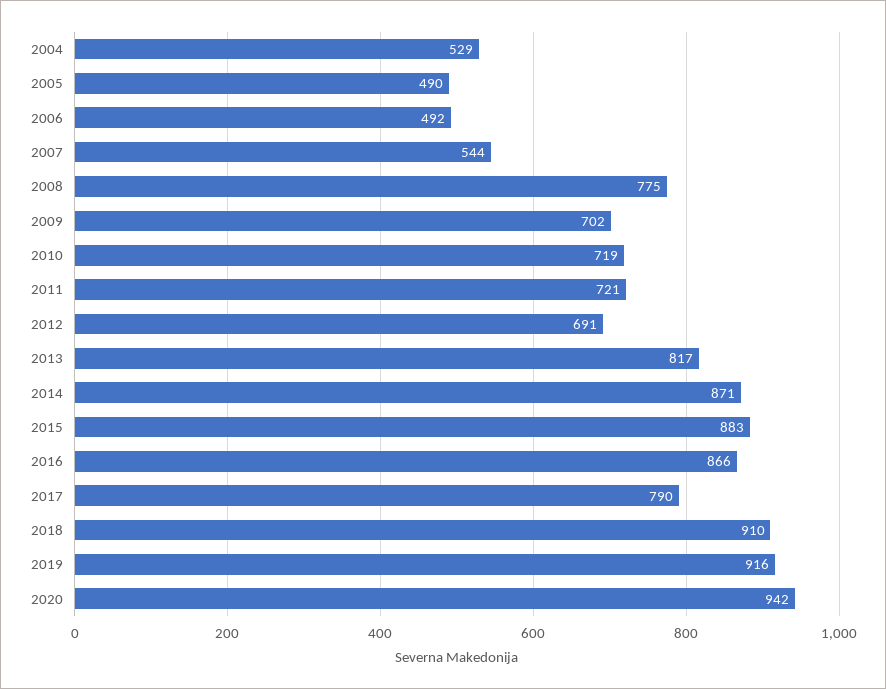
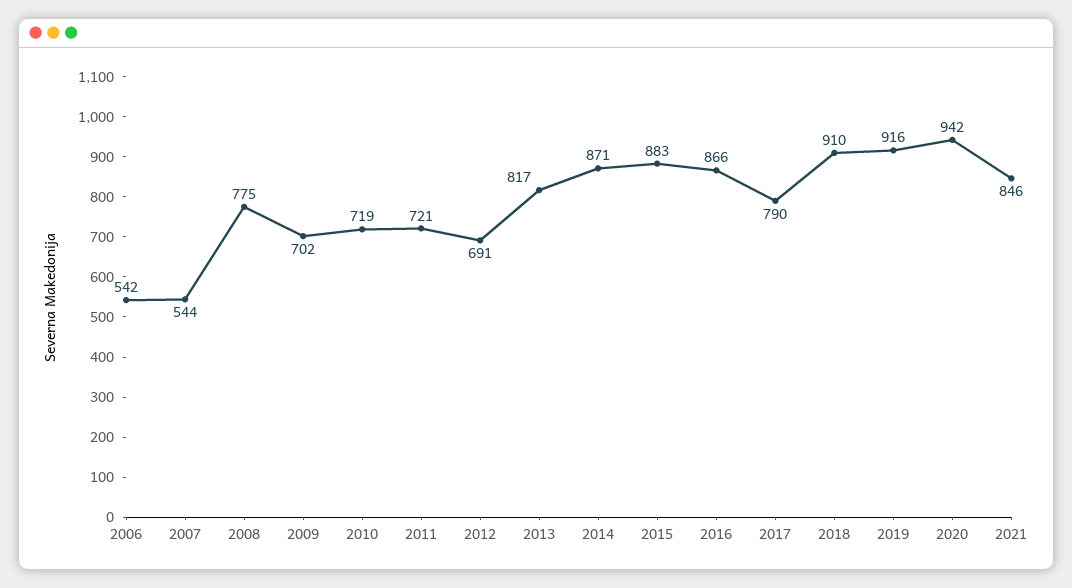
2004: 529 -> none
2005: 490 -> none
2006: 492 -> 542
2021: none -> 846

